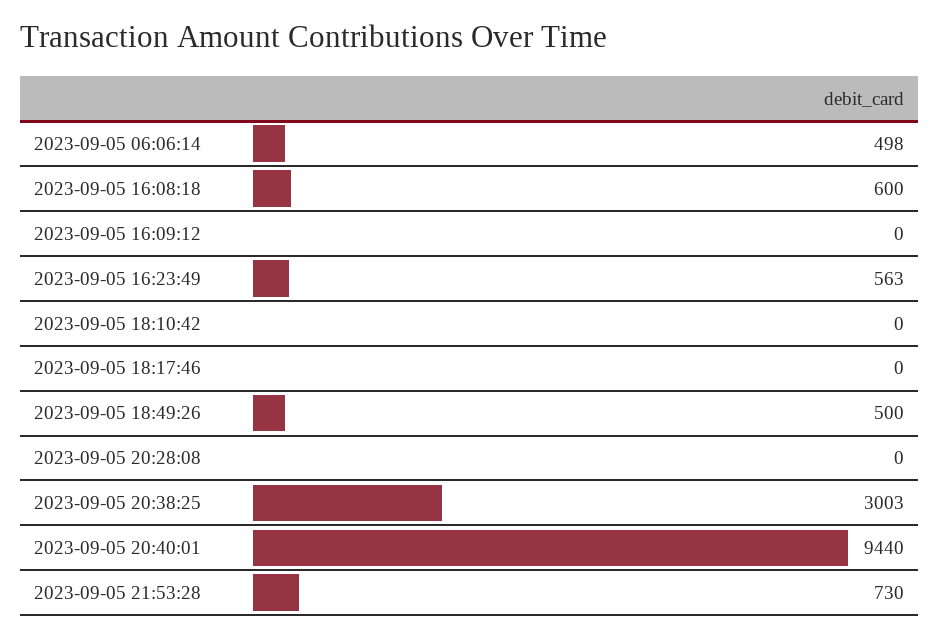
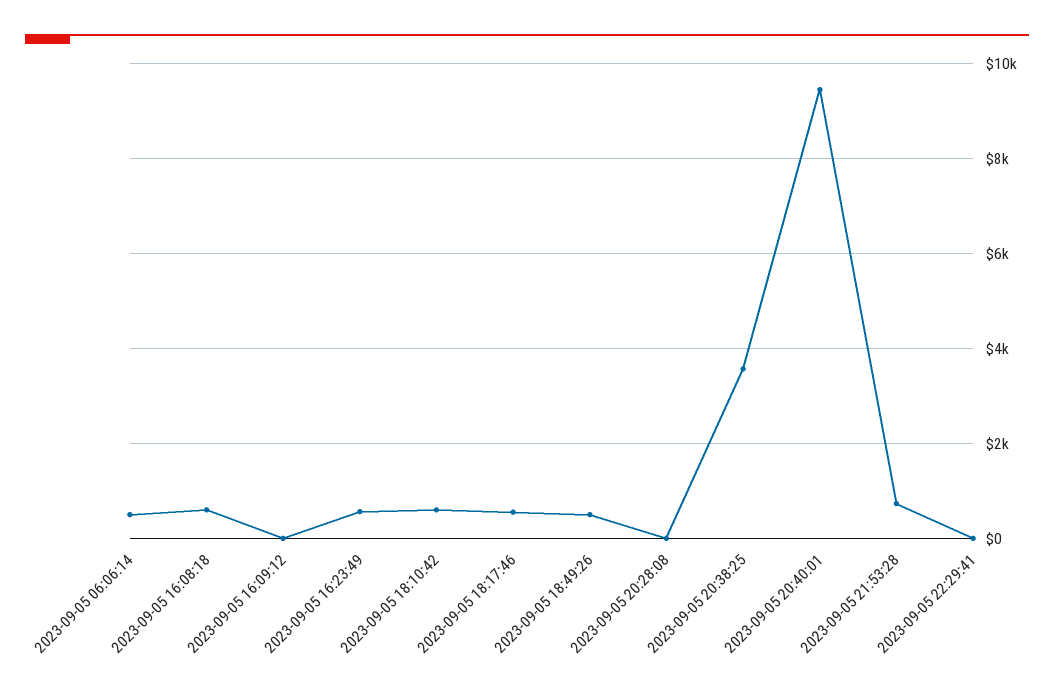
2023-09-05 18:10:42: 0 -> 600
2023-09-05 18:17:46: 0 -> 600
2023-09-05 20:38:25: 3003 -> 3600
2023-09-05 22:29:41: none -> 0

